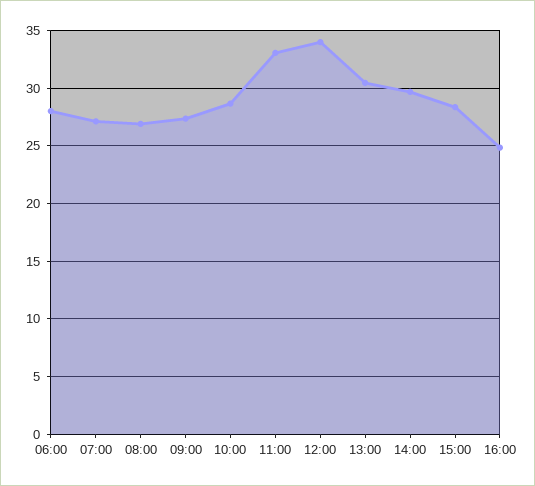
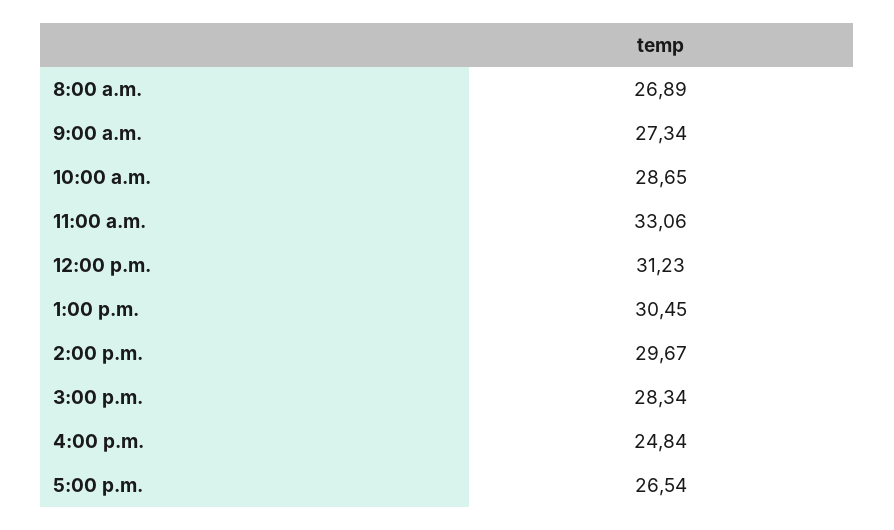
06:00: 28 -> none
07:00: 27 -> none
12:00: 34 -> 31.23
5:00 p.m.: none -> 26.54

